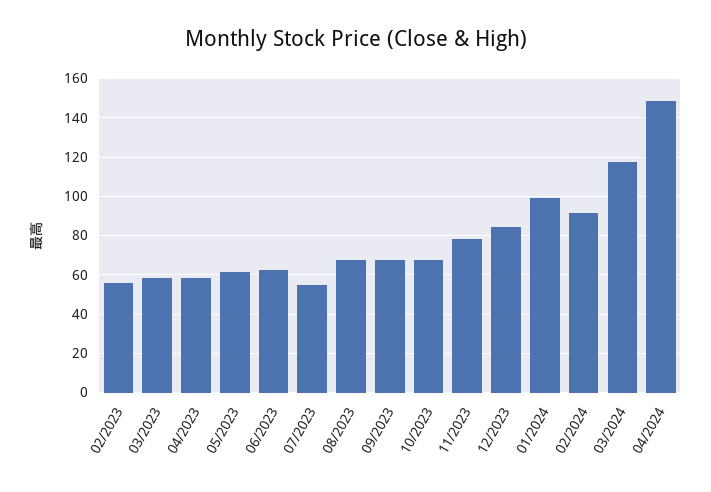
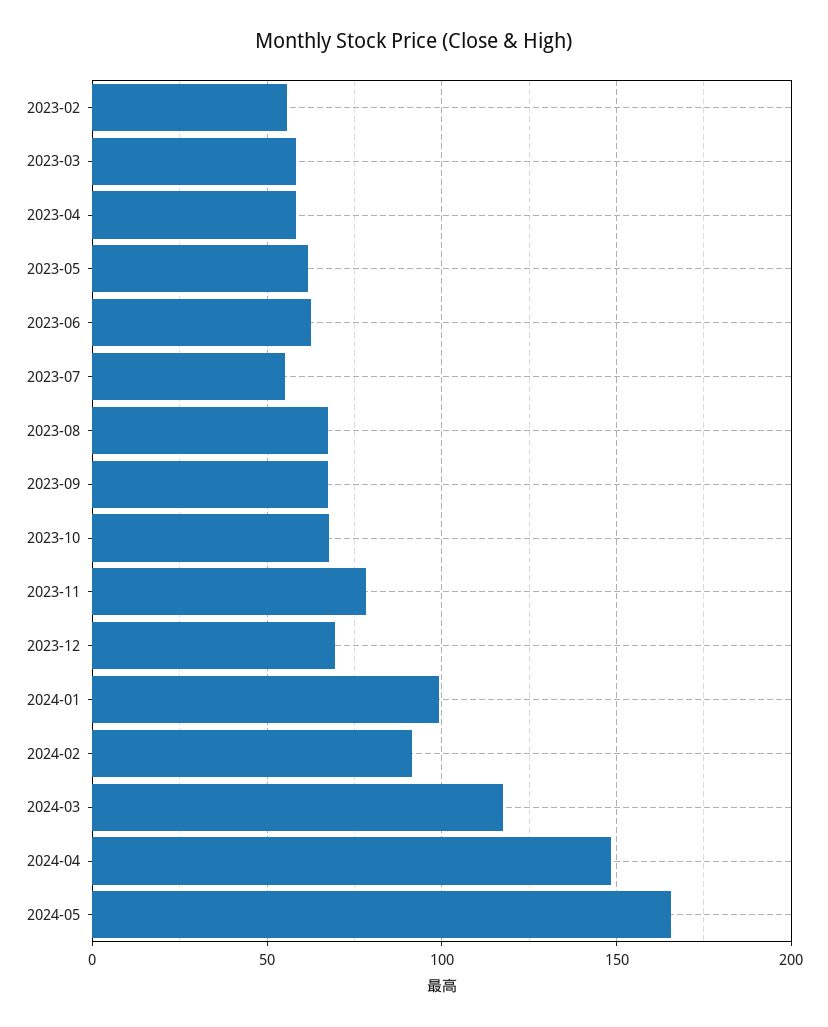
12/2023: 85 -> 70
2024-05: none -> 165

